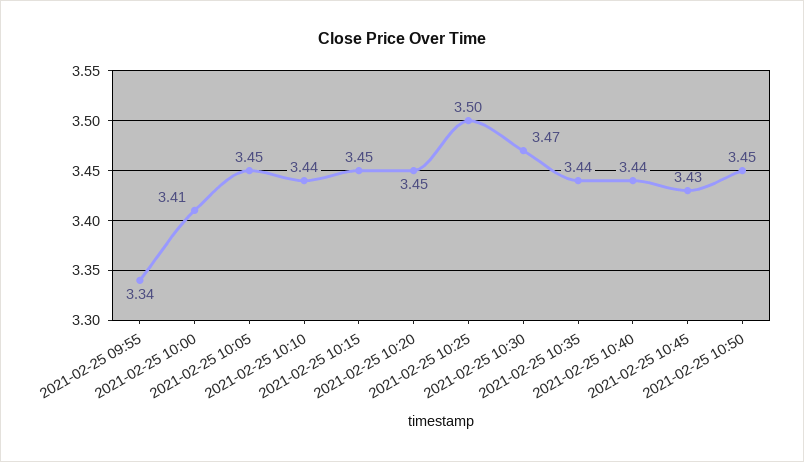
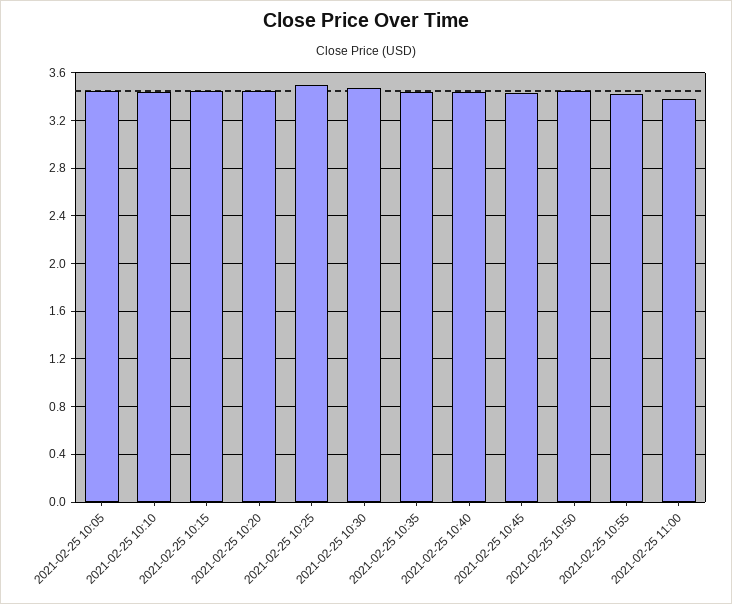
2021-02-25 09:55: 3.34 -> none
2021-02-25 10:00: 3.41 -> none
2021-02-25 10:55: none -> 3.4
2021-02-25 11:00: none -> 3.4

